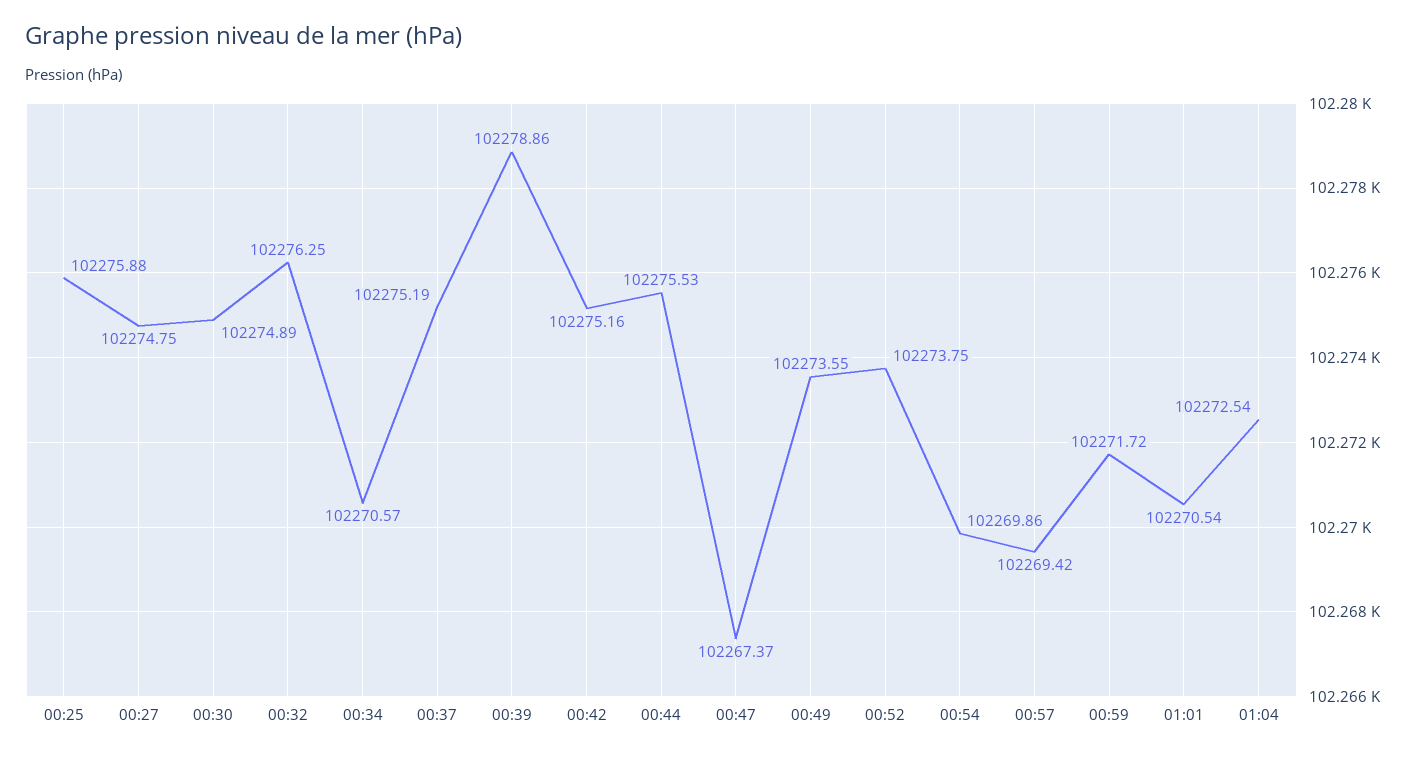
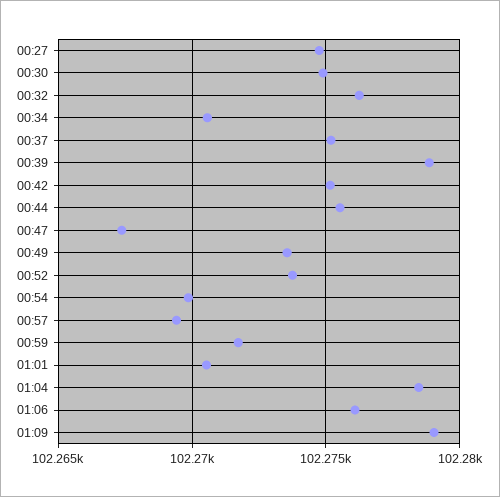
00:25: 102275.88 -> none
01:04: 102272.54 -> 102278.5
01:06: none -> 102276
01:09: none -> 102279

